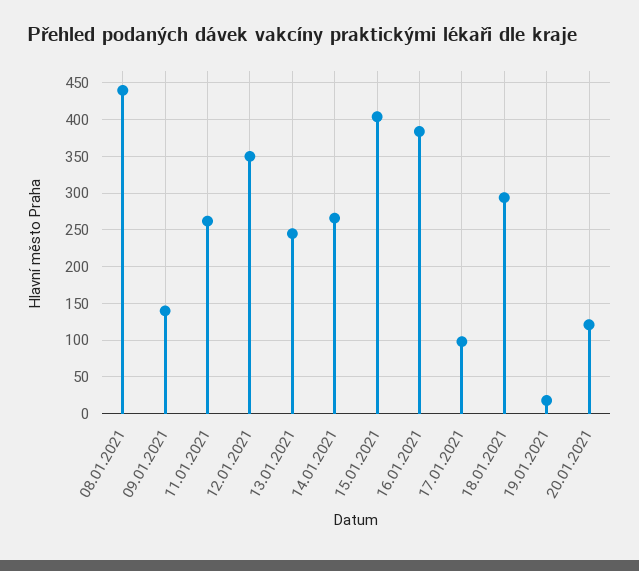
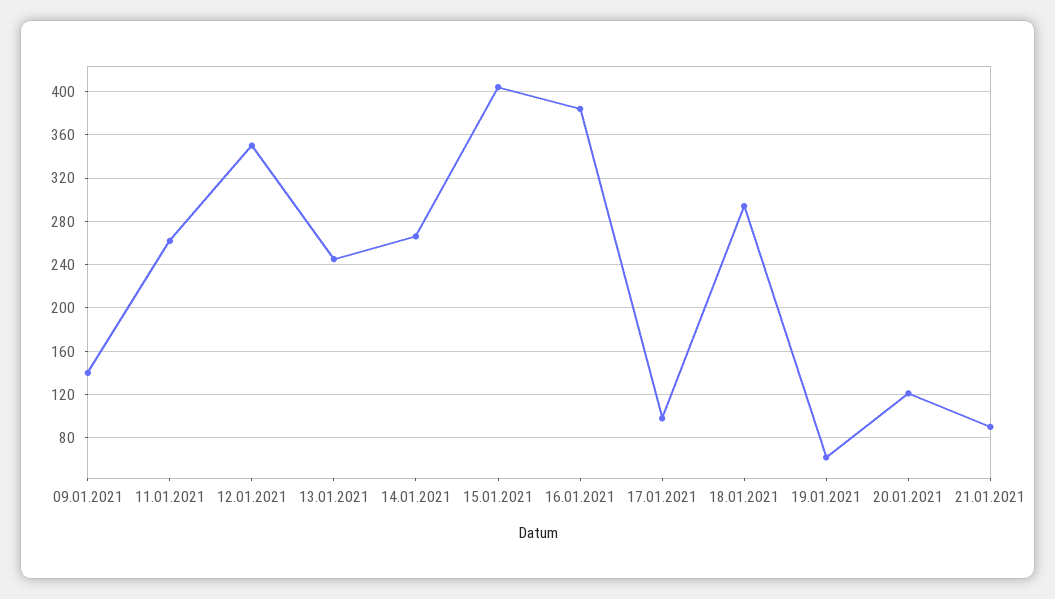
08.01.2021: 440 -> none
19.01.2021: 20 -> 60
21.01.2021: none -> 90

